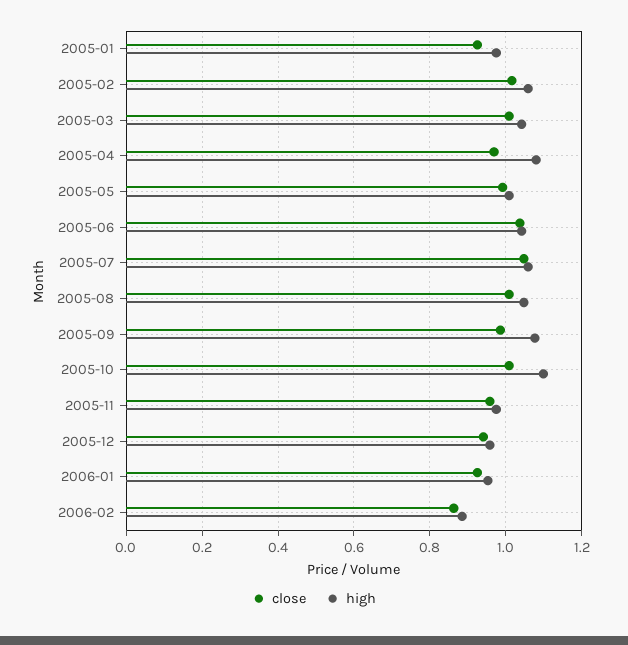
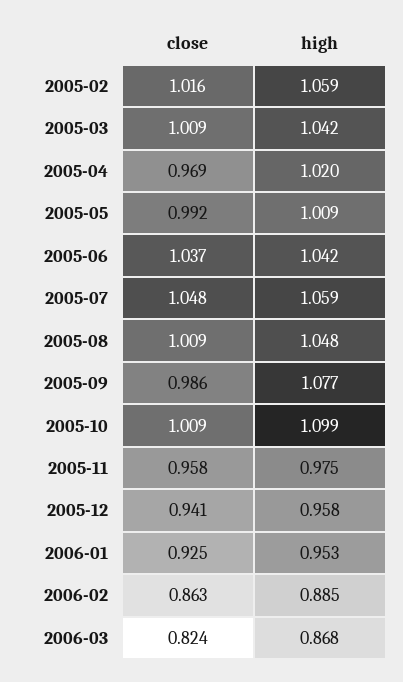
close, 2005-01: 0.92 -> none
high, 2005-01: 0.98 -> none
high, 2005-04: 1.08 -> 1.02
close, 2006-03: none -> 0.824
high, 2006-03: none -> 0.868

